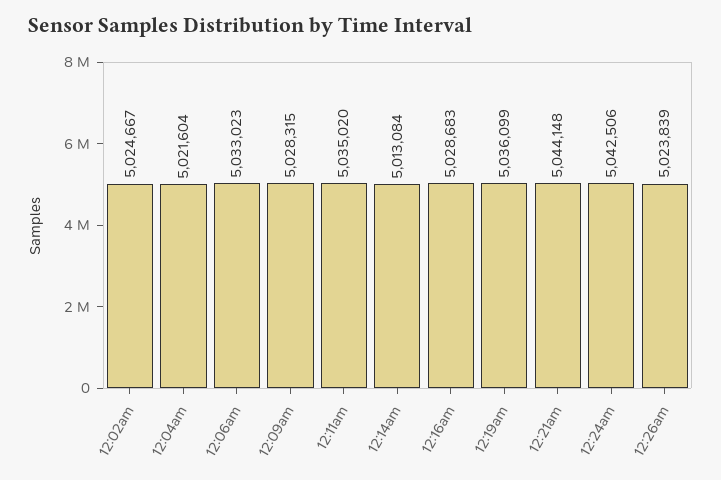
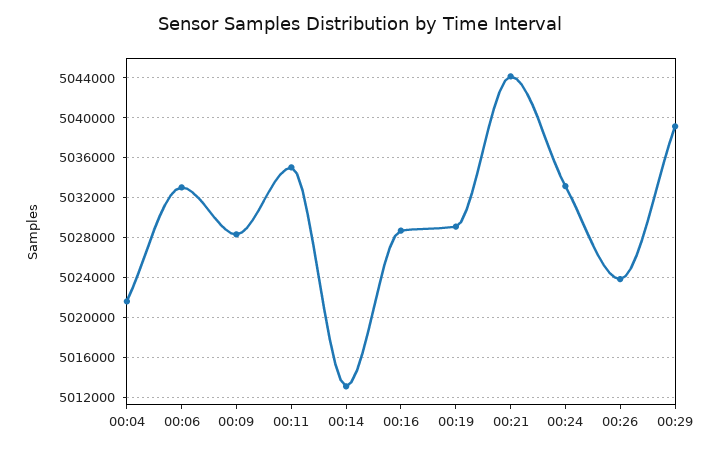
12:02am: 5024667 -> none
12:19am: 5036099 -> 5029000
12:24am: 5042506 -> 5033000
00:29: none -> 5039000

